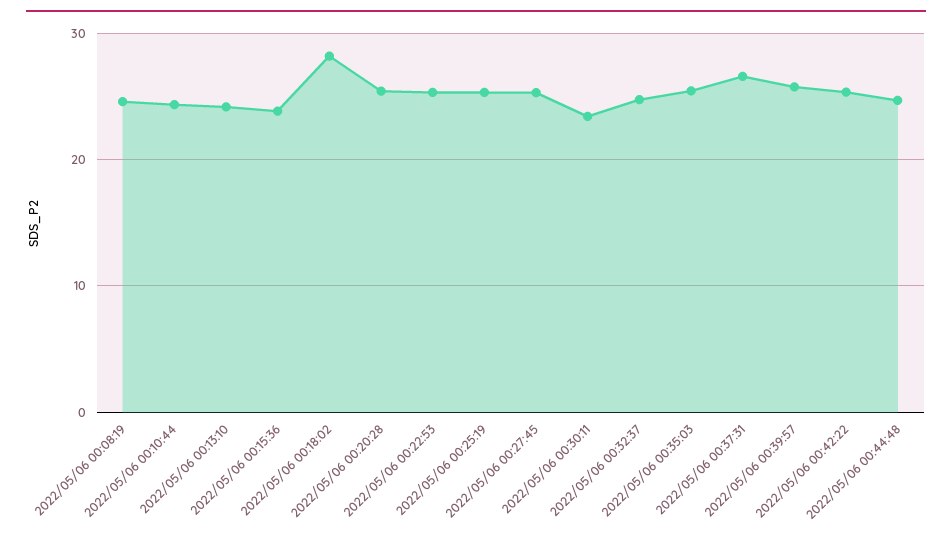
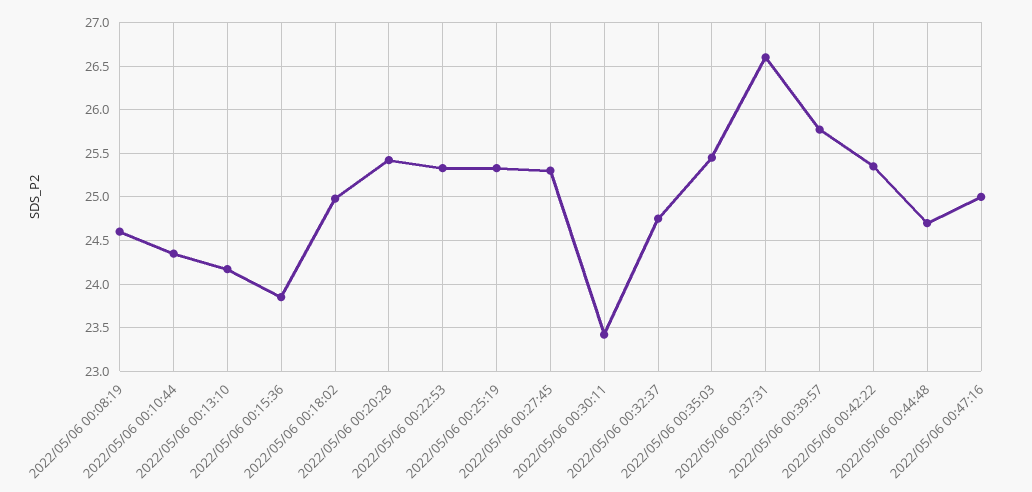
2022/05/06 00:18:02: 28 -> 25
2022/05/06 00:47:16: none -> 25

